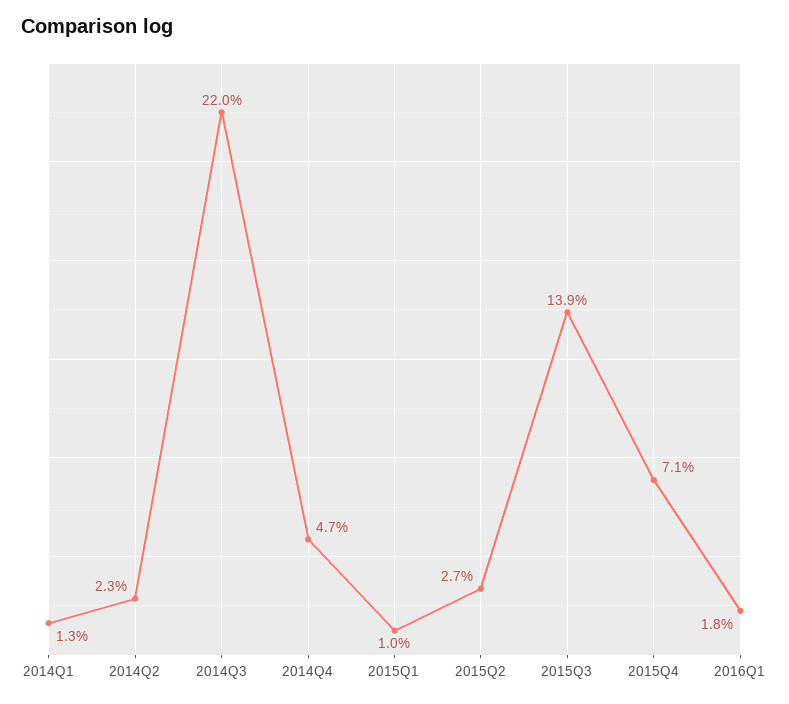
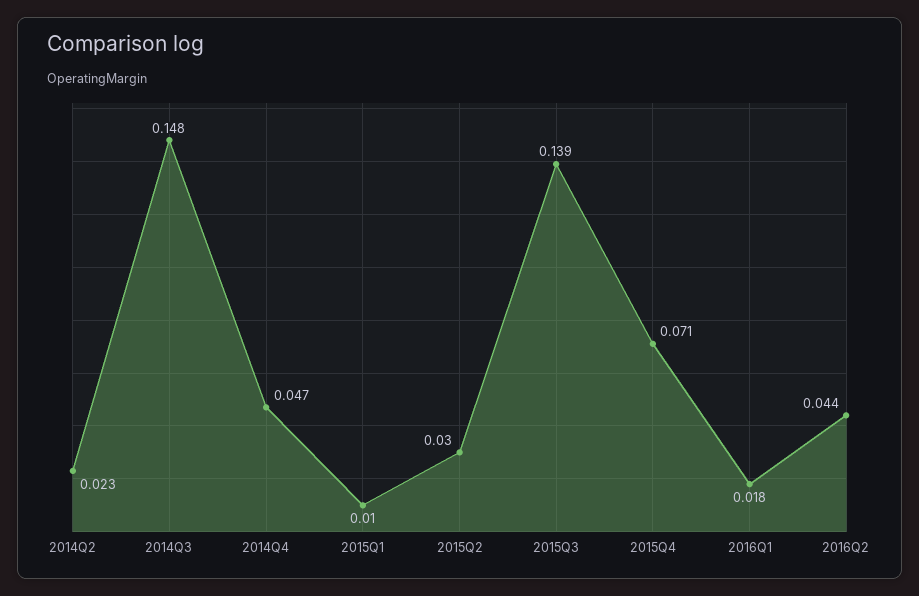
2014Q1: 0.013 -> none
2014Q3: 0.22 -> 0.148
2015Q2: 0.027 -> 0.03
2016Q2: none -> 0.044

